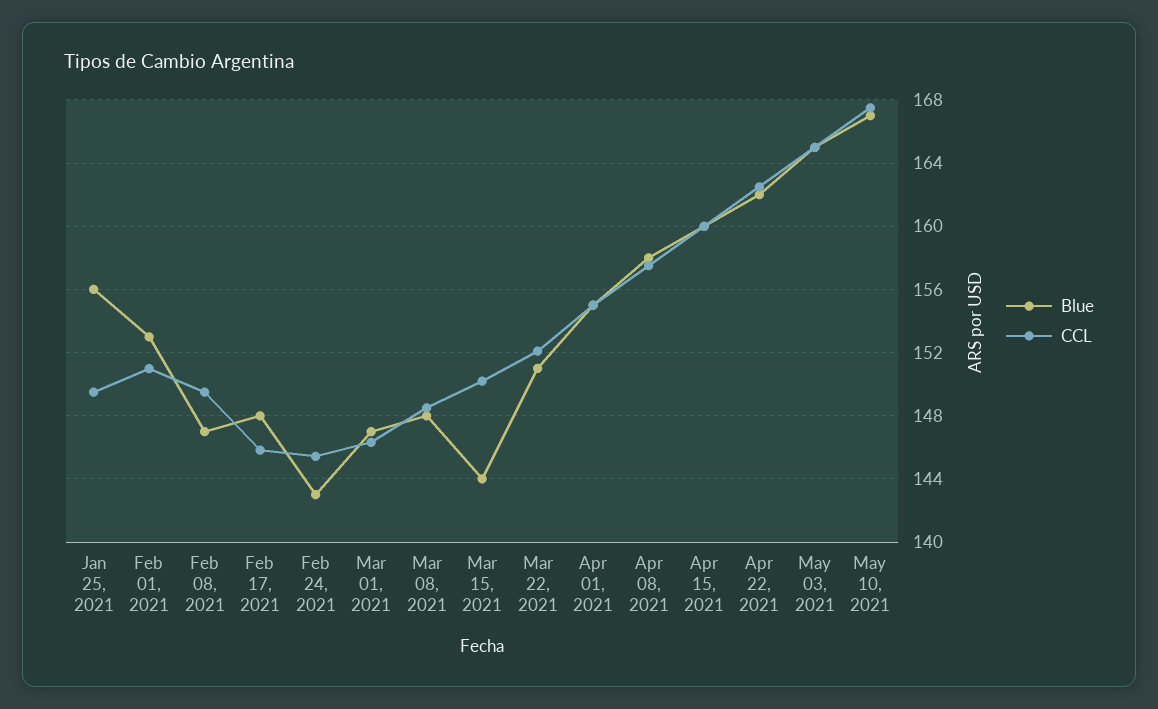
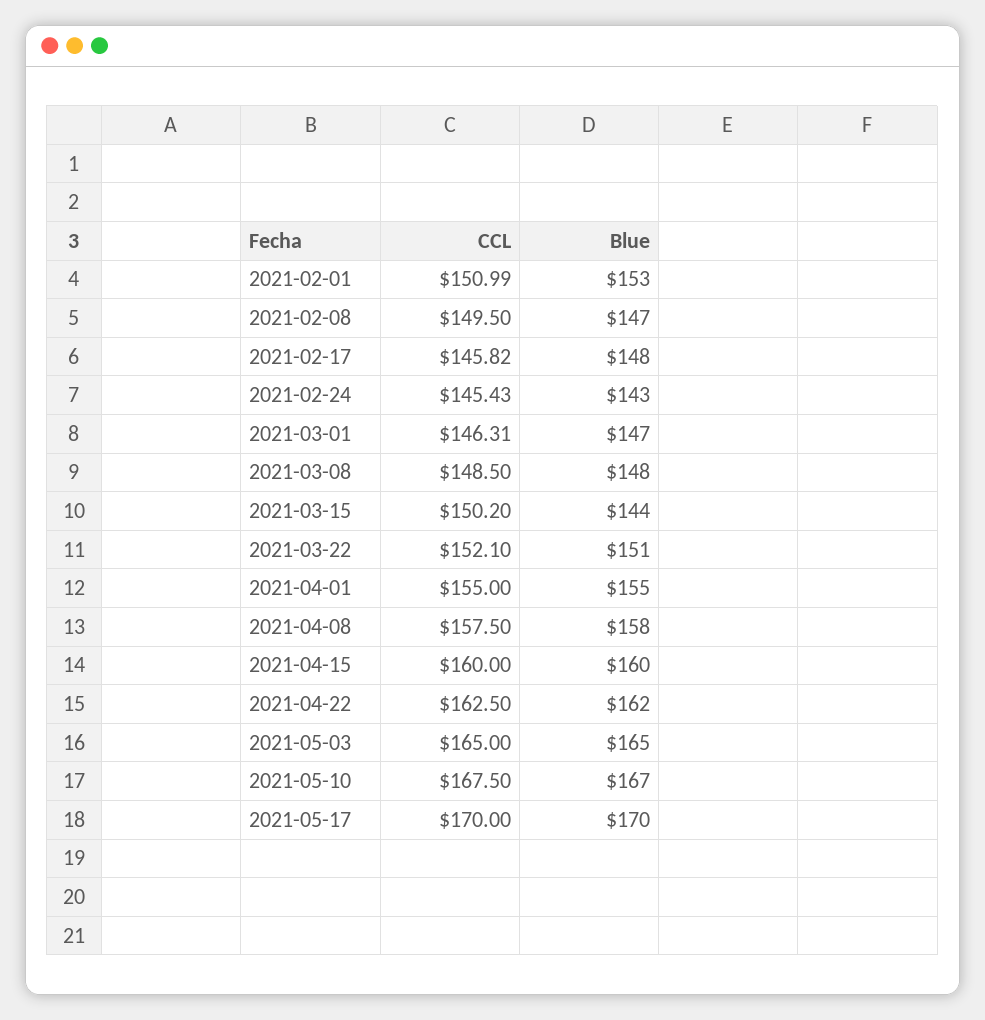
Blue, Jan 25, 2021: 156 -> none
CCL, Jan 25, 2021: 149.5 -> none
CCL, 2021-05-17: none -> 170
Blue, 2021-05-17: none -> 170

